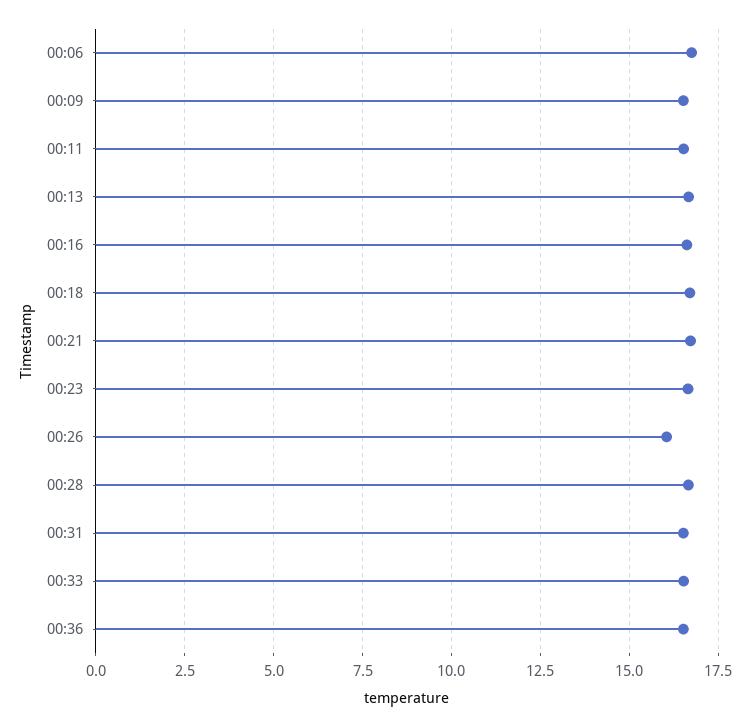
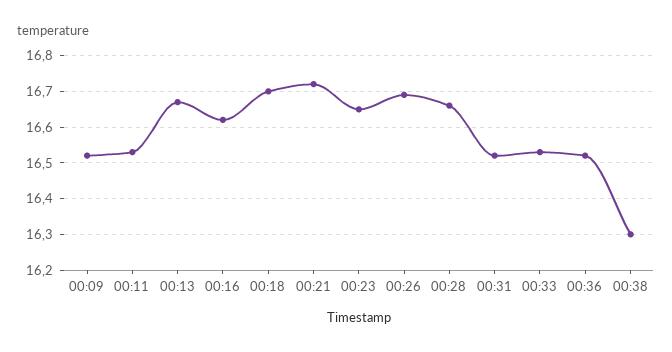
00:06: 16.75 -> none
00:26: 16 -> 16.7
00:38: none -> 16.3

